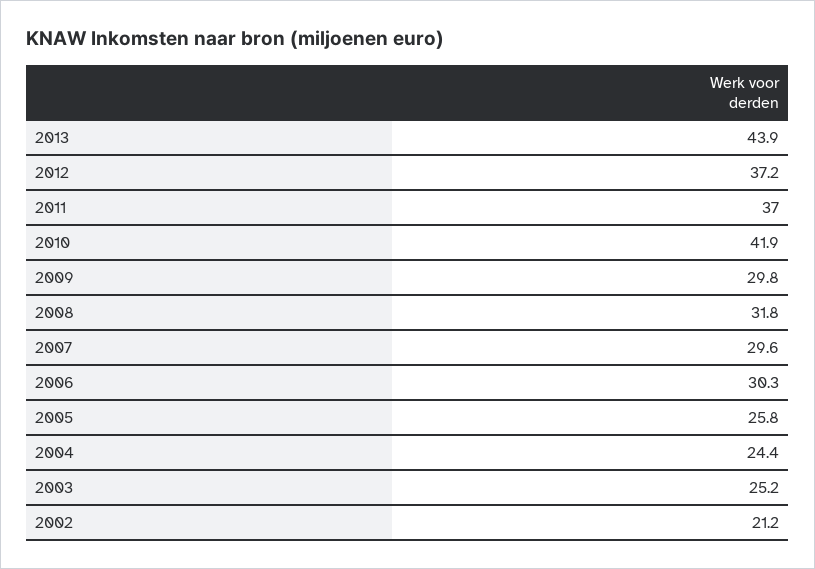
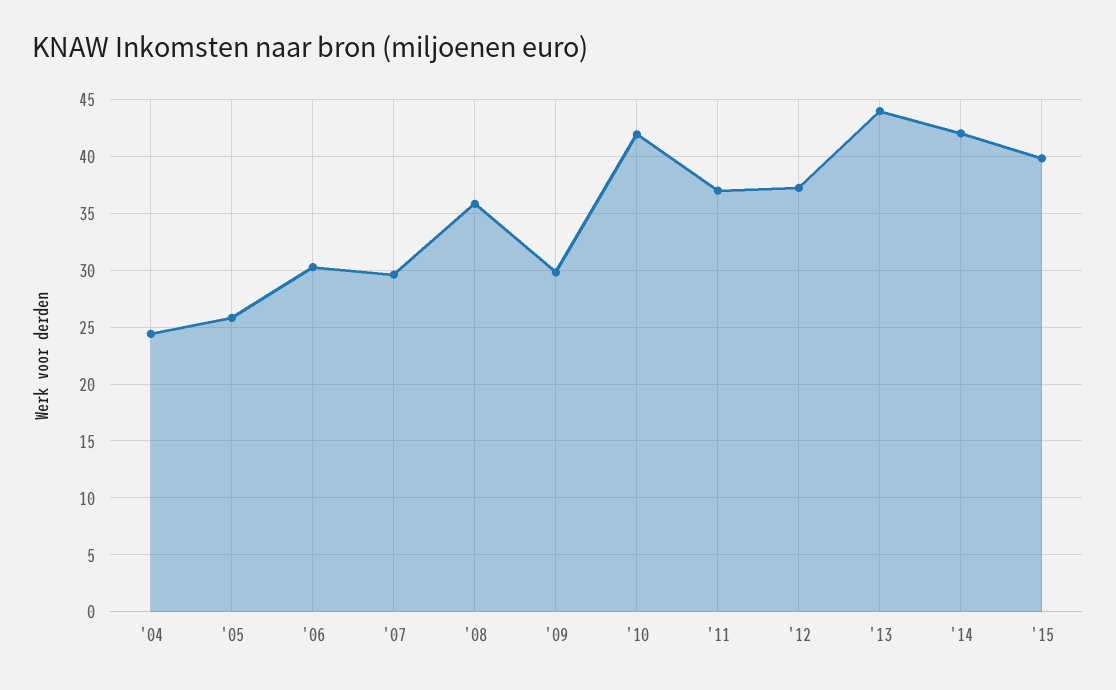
2008: 31.8 -> 36
2003: 25.2 -> none
2002: 21.2 -> none
'14: none -> 42
'15: none -> 40

